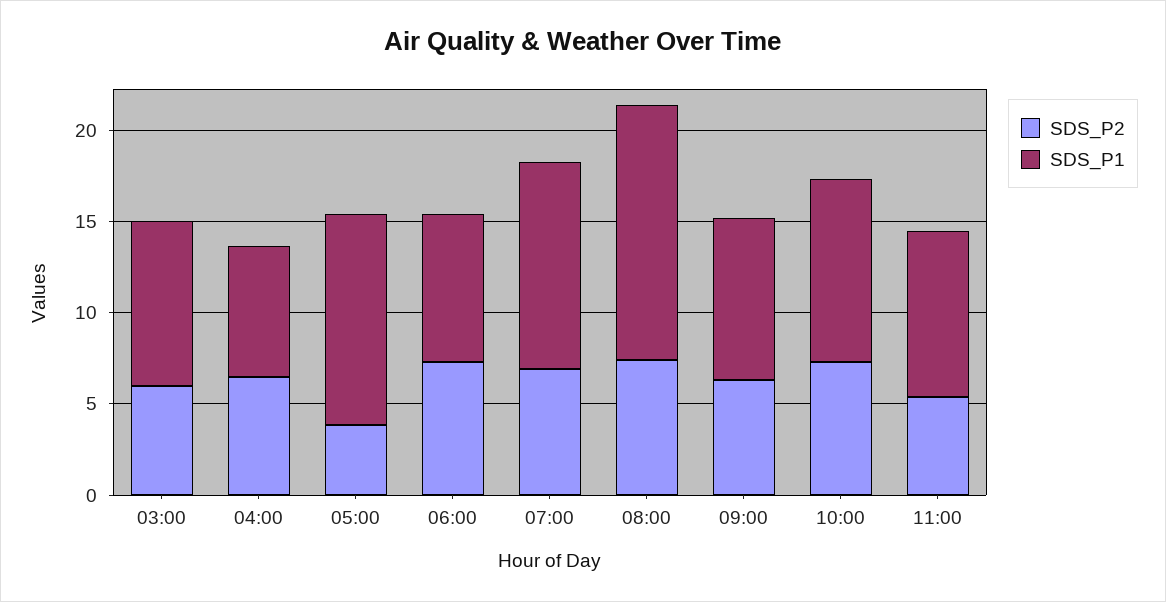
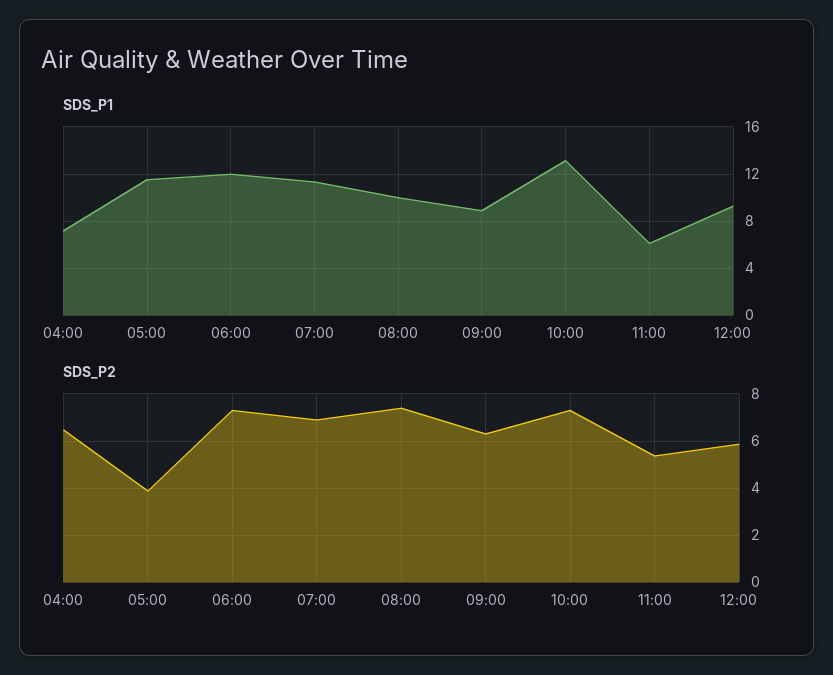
SDS_P2, 03:00: 6 -> none
SDS_P1, 03:00: 9 -> none
SDS_P1, 06:00: 8 -> 12
SDS_P1, 08:00: 14 -> 10
SDS_P1, 10:00: 10 -> 13
SDS_P1, 11:00: 9 -> 6
SDS_P1, 12:00: none -> 9
SDS_P2, 12:00: none -> 6

